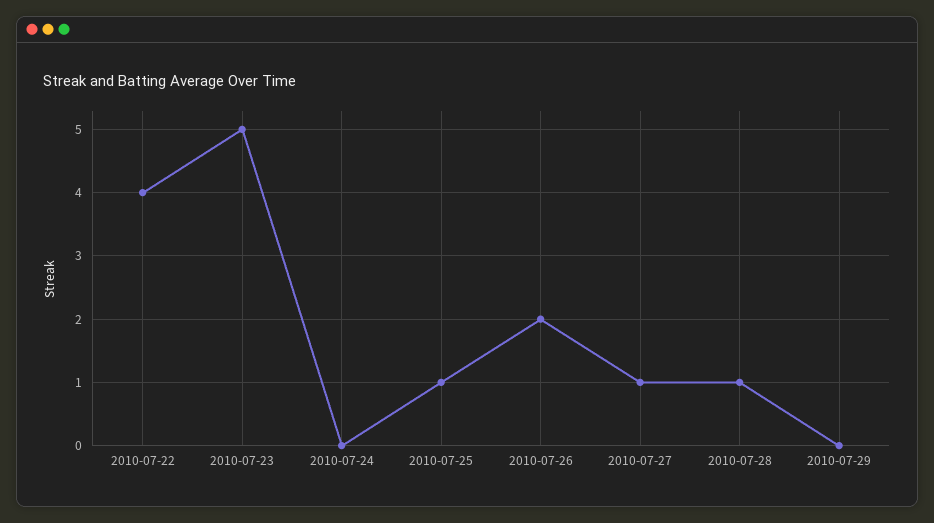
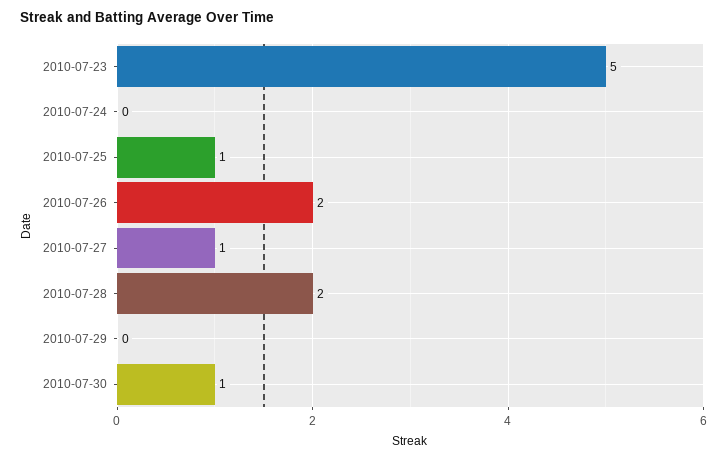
2010-07-22: 4 -> none
2010-07-28: 1 -> 2
2010-07-30: none -> 1

